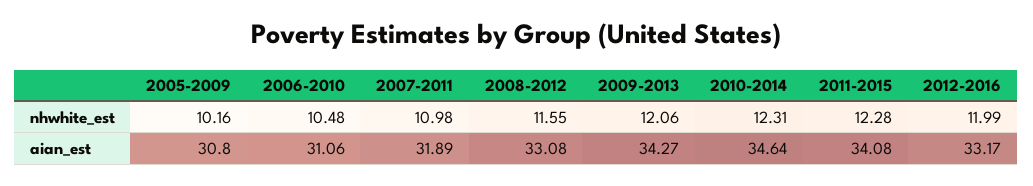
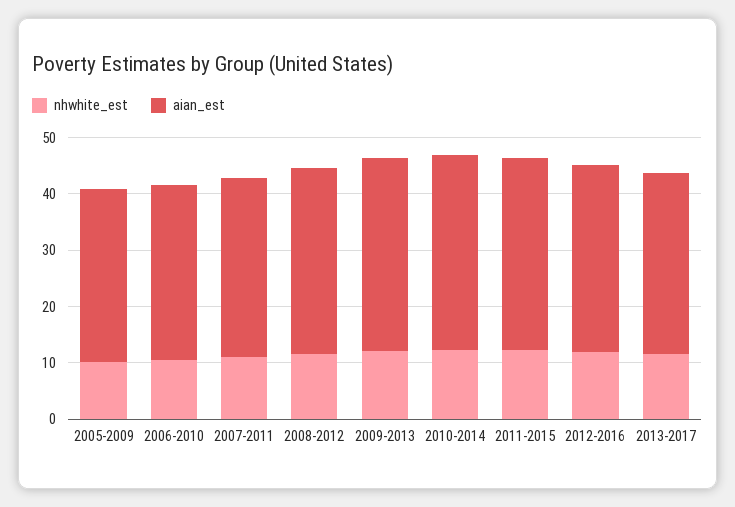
nhwhite_est, 2013-2017: none -> 12
aian_est, 2013-2017: none -> 32

